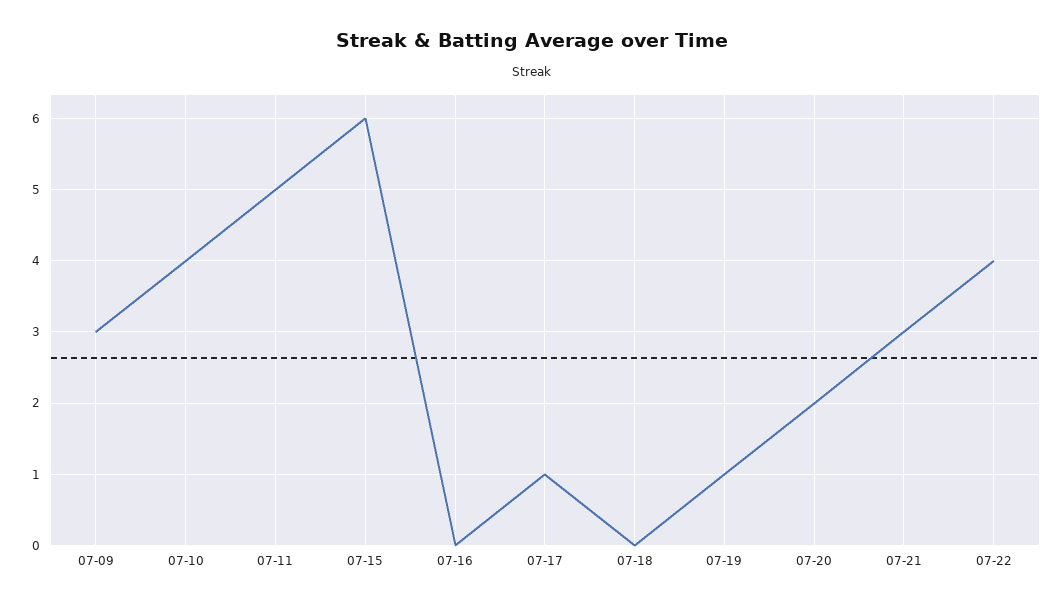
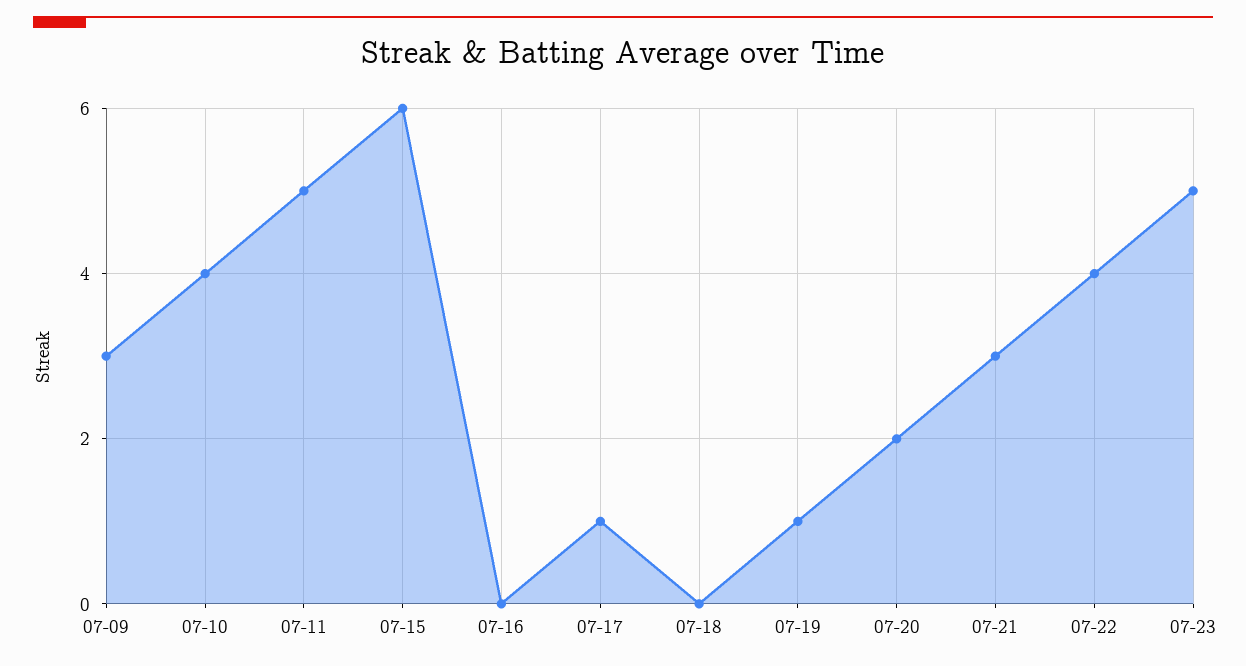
07-23: none -> 5

